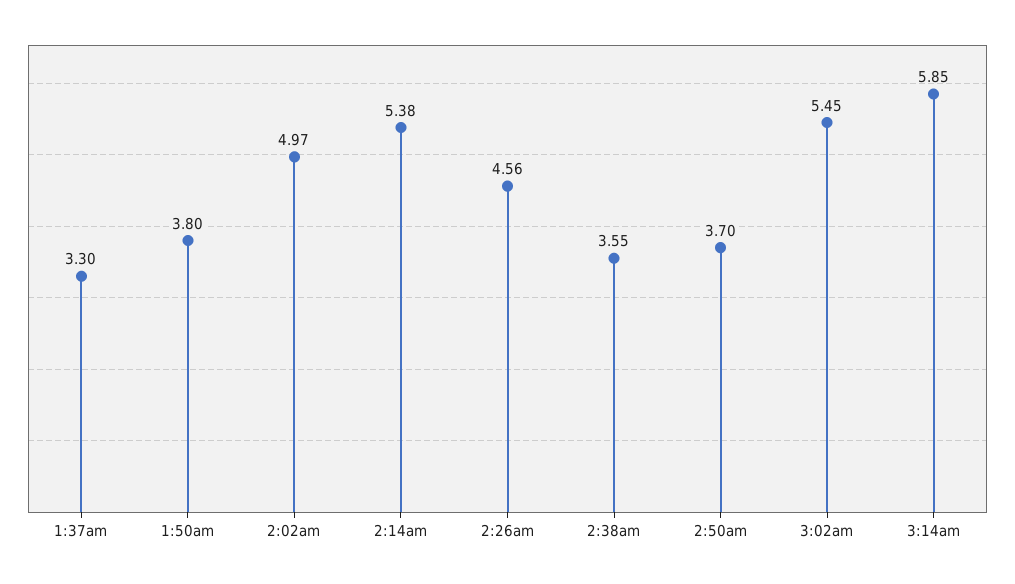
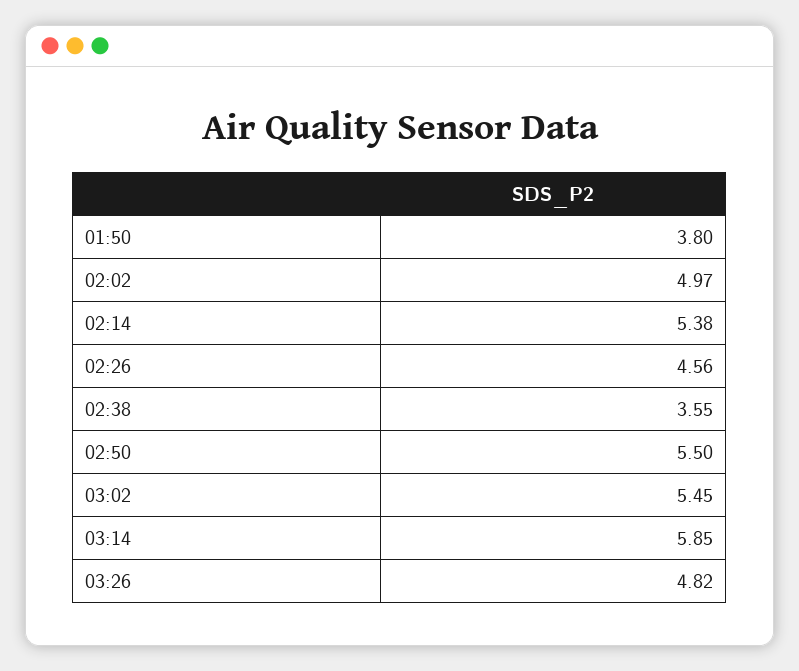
1:37am: 3.3 -> none
2:50am: 3.7 -> 5.5
03:26: none -> 4.82

